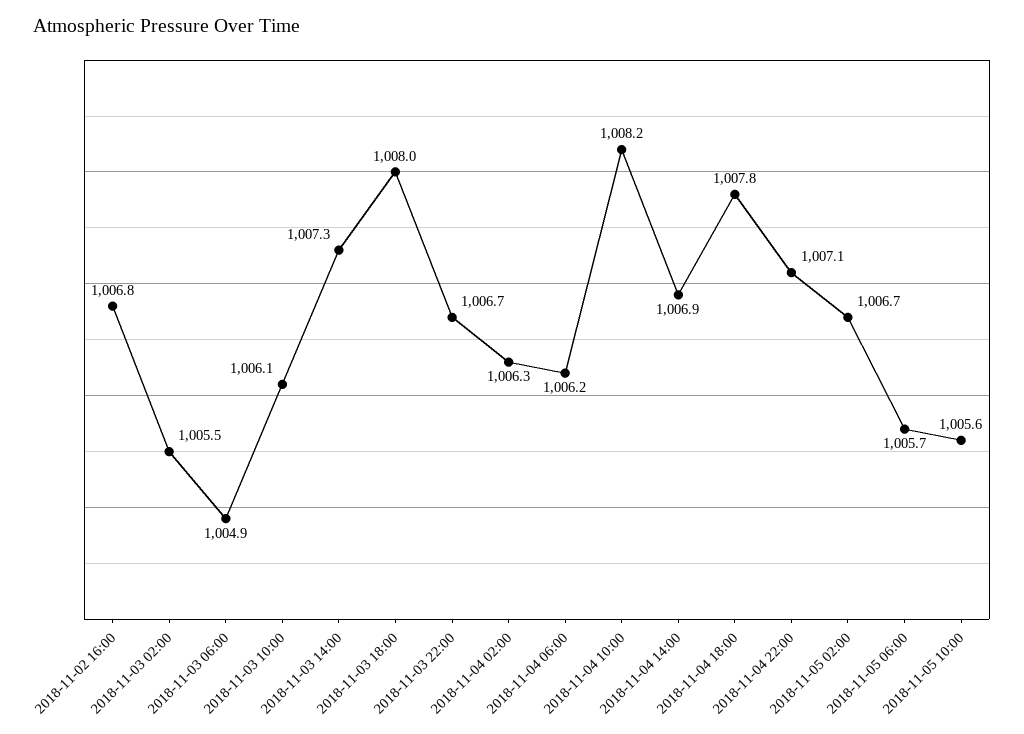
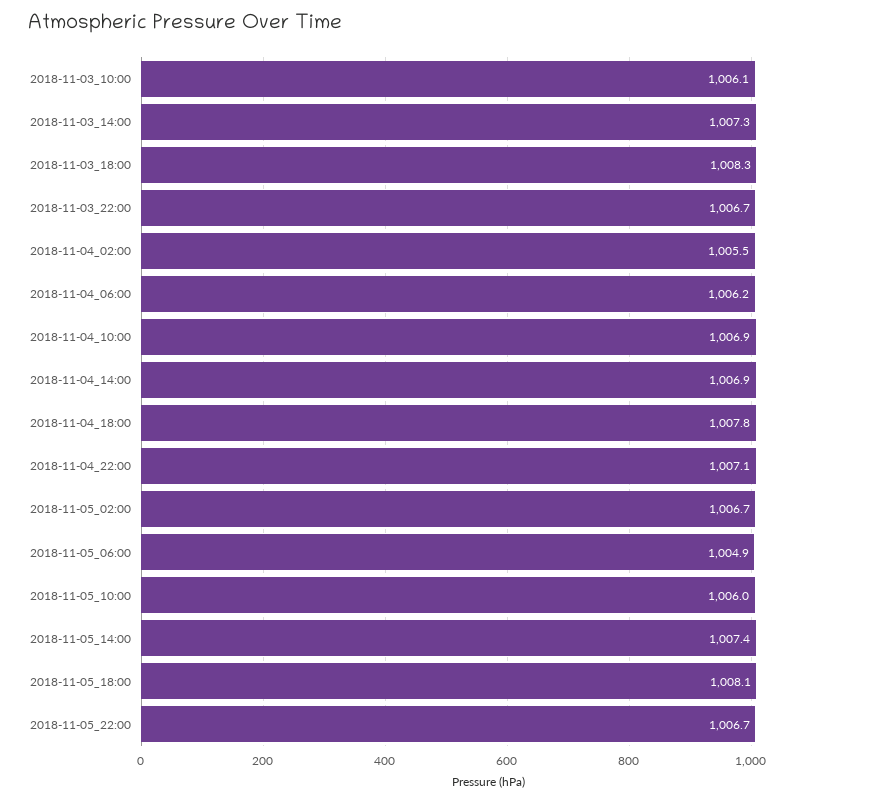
2018-11-02 16:00: 1006.8 -> none
2018-11-03 02:00: 1005.5 -> none
2018-11-03 06:00: 1004.9 -> none
2018-11-03 18:00: 1008 -> 1008.3
2018-11-04 02:00: 1006.3 -> 1005.5
2018-11-04 10:00: 1008.2 -> 1006.9
2018-11-05 06:00: 1005.7 -> 1004.9
2018-11-05 10:00: 1005.6 -> 1006
2018-11-05_14:00: none -> 1007.4
2018-11-05_18:00: none -> 1008.1
2018-11-05_22:00: none -> 1006.7

